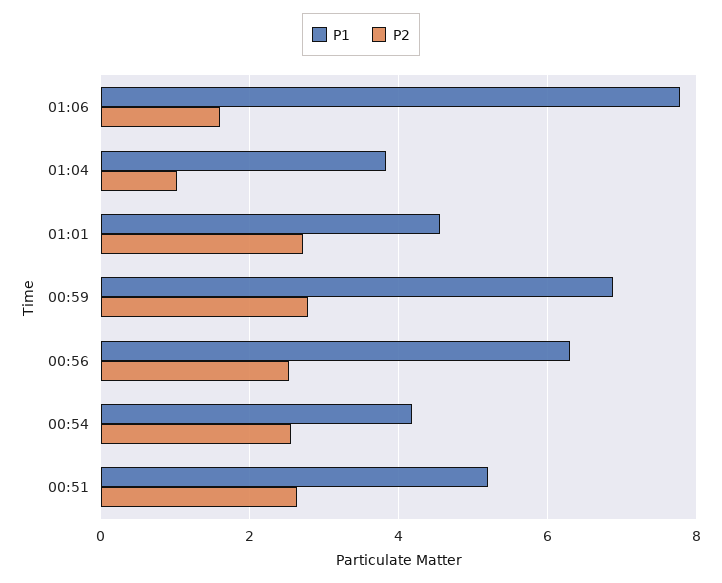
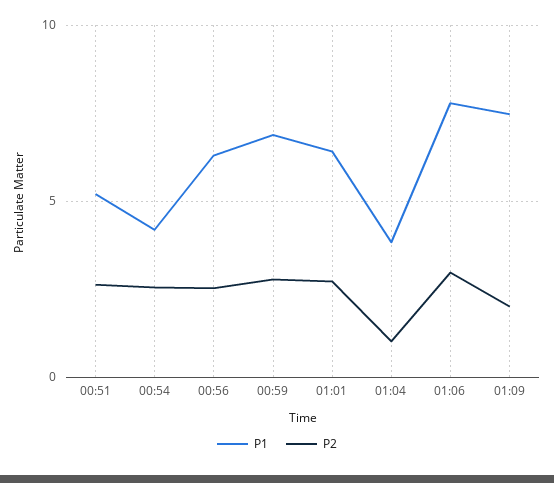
P2, 01:06: 1.6 -> 3
P1, 01:01: 4.6 -> 6.5
P1, 01:09: none -> 7.5
P2, 01:09: none -> 2

